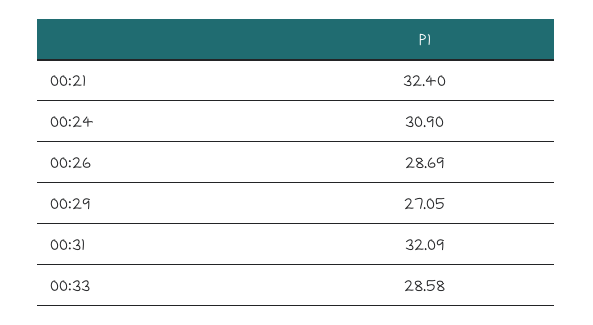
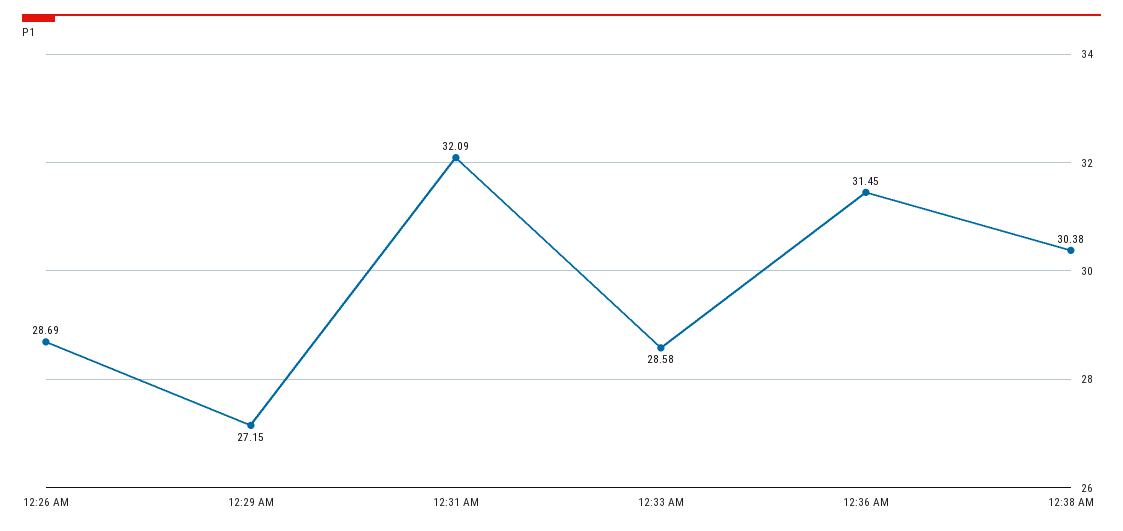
00:21: 32.4 -> none
00:24: 30.9 -> none
00:29: 27.05 -> 27.15
12:36 AM: none -> 31.45
12:38 AM: none -> 30.38

